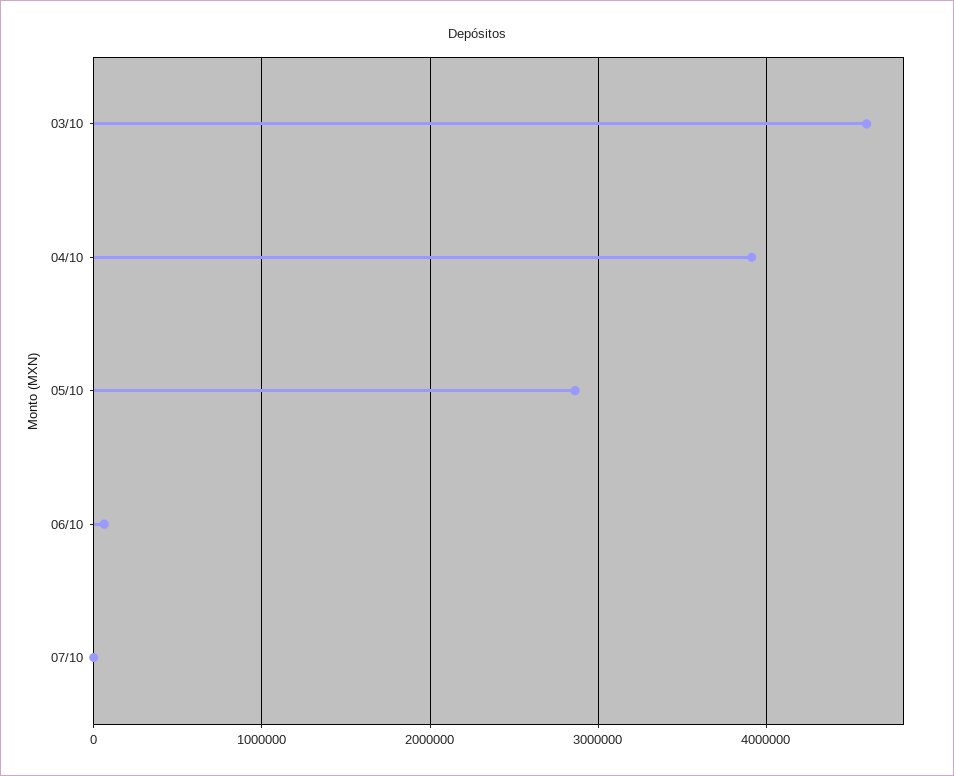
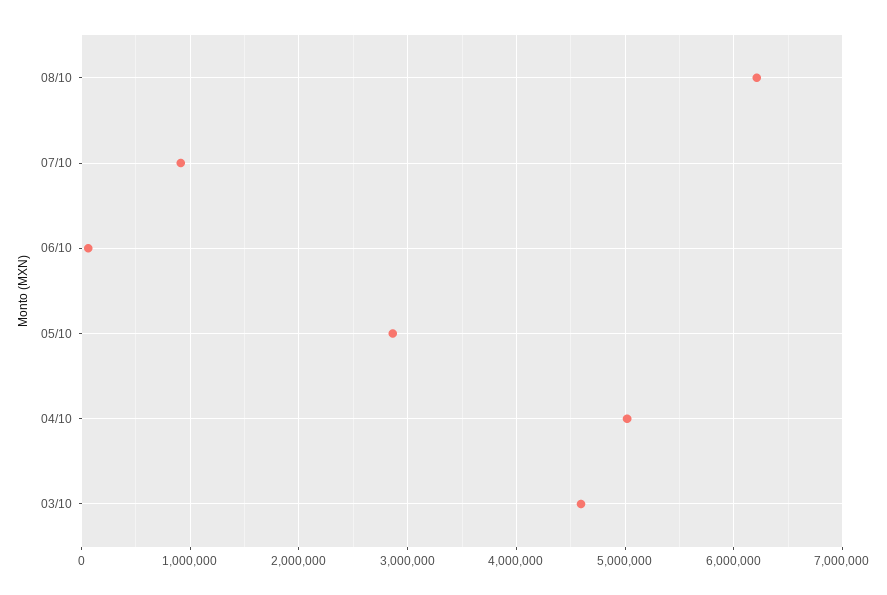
04/10: 3900000 -> 5000000
07/10: 0 -> 900000
08/10: none -> 6200000

